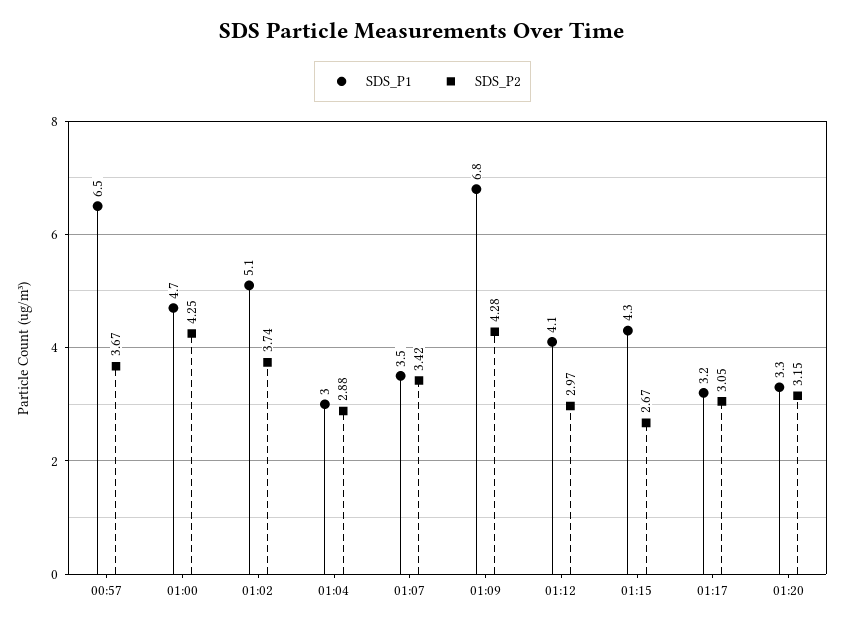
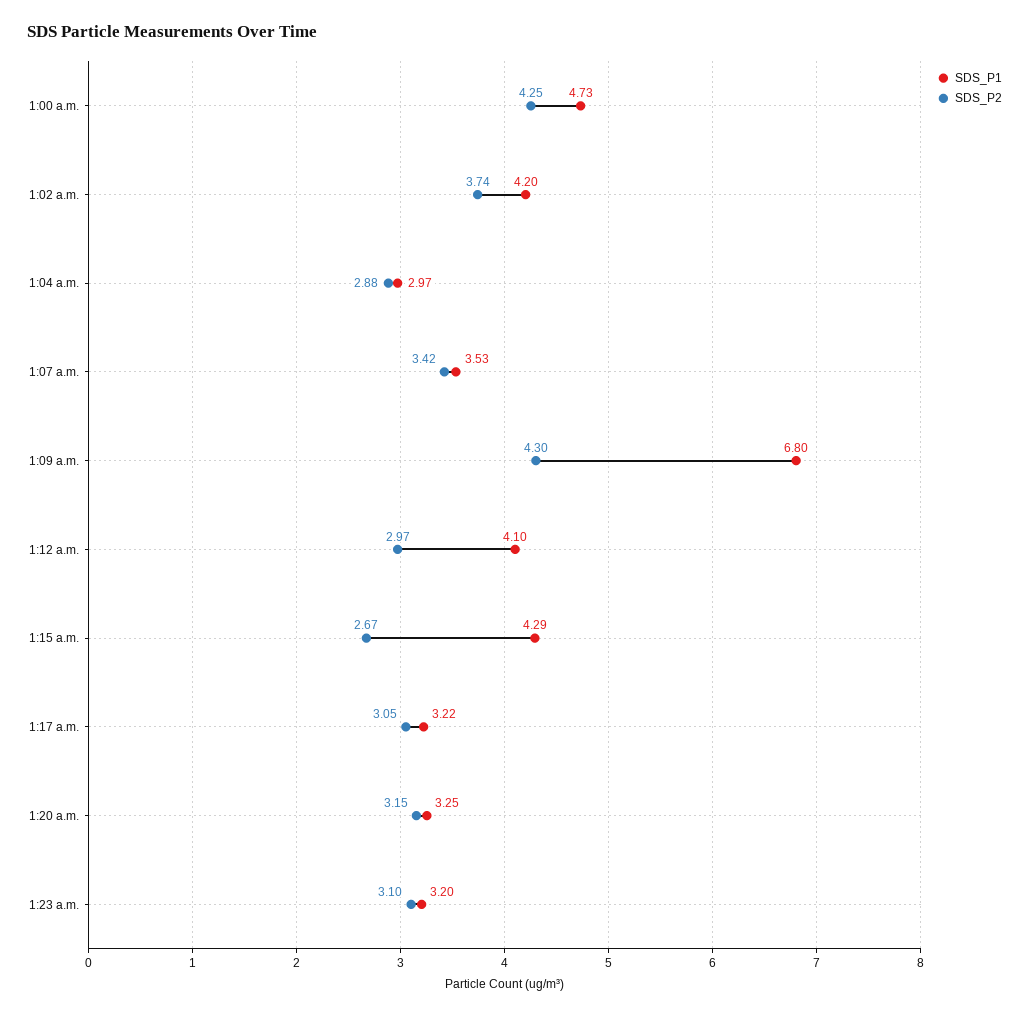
SDS_P1, 00:57: 6.5 -> none
SDS_P2, 00:57: 3.67 -> none
SDS_P1, 01:02: 5.1 -> 4.2
SDS_P2, 01:09: 4.28 -> 4.3
SDS_P1, 1:23 a.m.: none -> 3.2
SDS_P2, 1:23 a.m.: none -> 3.1

